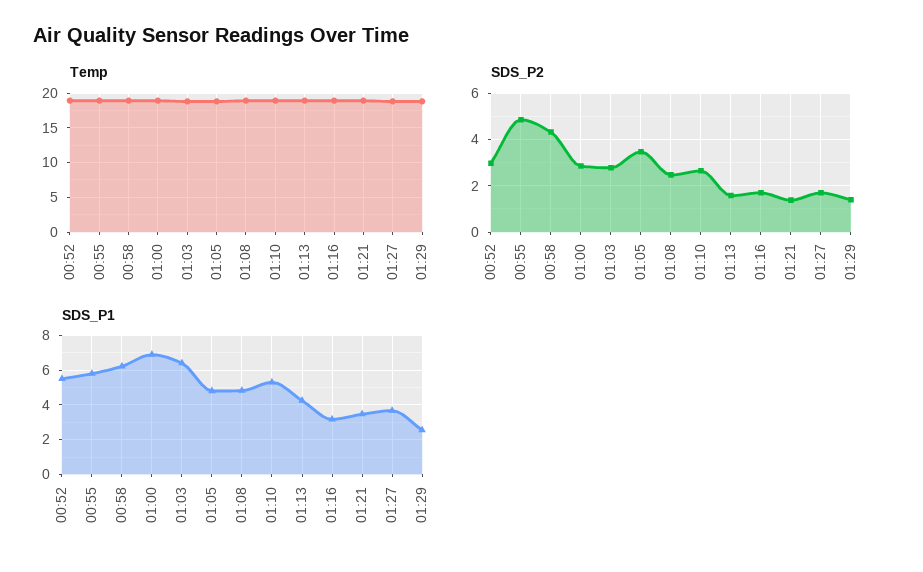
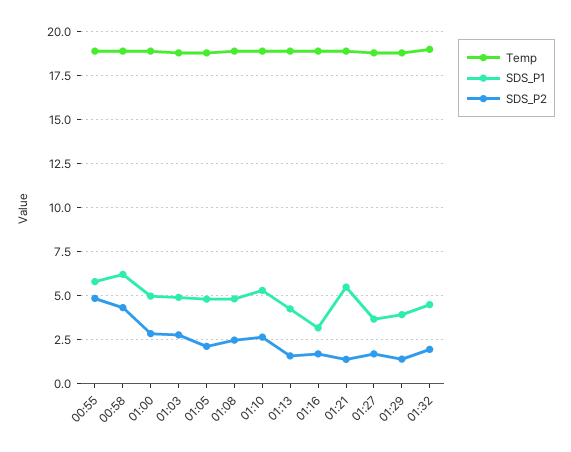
Temp, 00:52: 19 -> none
SDS_P2, 00:52: 3 -> none
SDS_P2, 01:05: 3.5 -> 2
SDS_P1, 00:52: 5.5 -> none
SDS_P1, 01:00: 7 -> 5
SDS_P1, 01:03: 6.5 -> 5
SDS_P1, 01:21: 3.5 -> 5.5
SDS_P1, 01:29: 2.5 -> 4
Temp, 01:32: none -> 19
SDS_P1, 01:32: none -> 4.5
SDS_P2, 01:32: none -> 2

